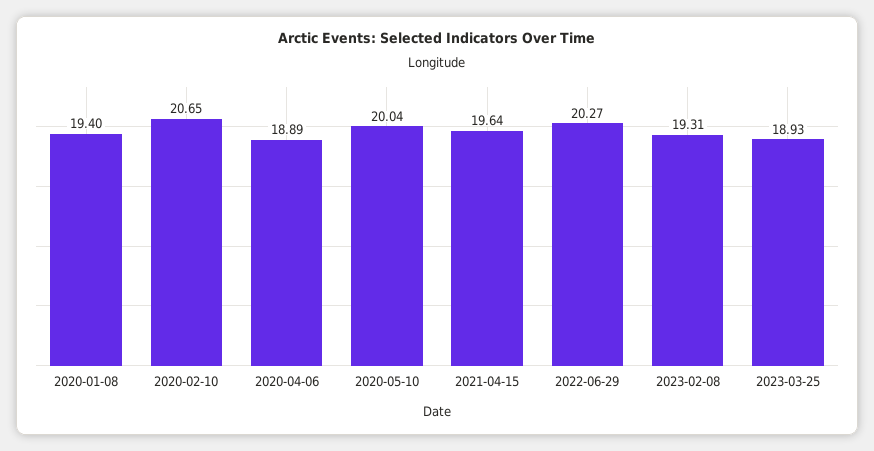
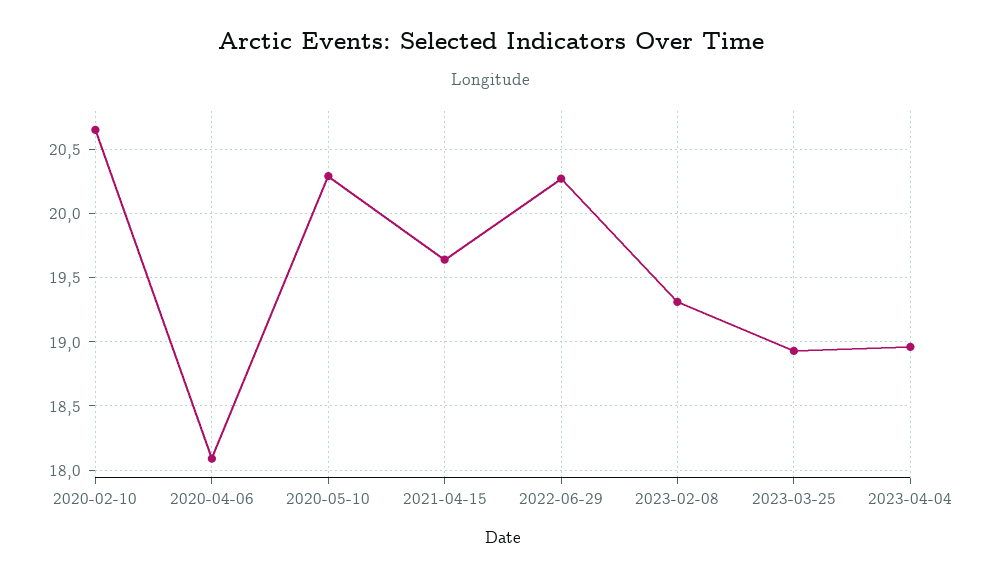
2020-01-08: 19.4 -> none
2020-04-06: 18.89 -> 18.1
2020-05-10: 20.04 -> 20.3
2023-04-04: none -> 18.95

